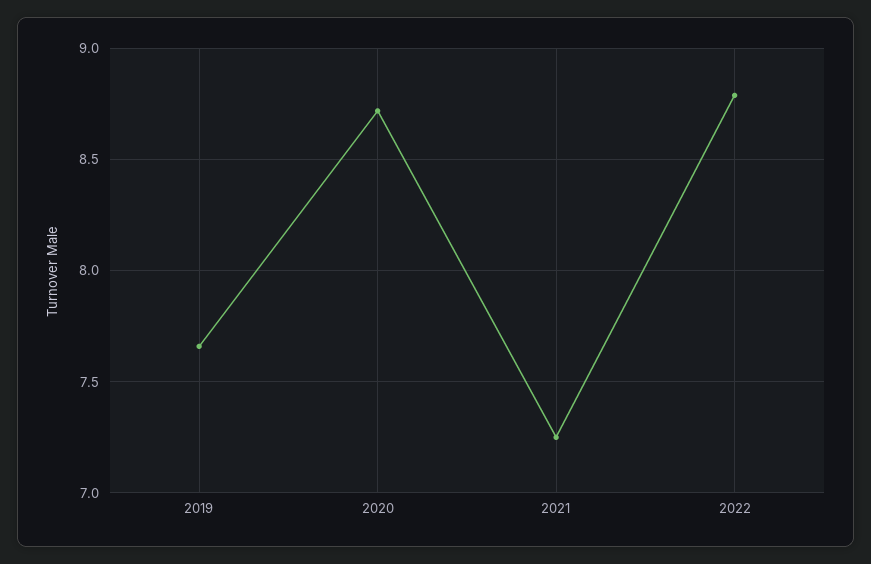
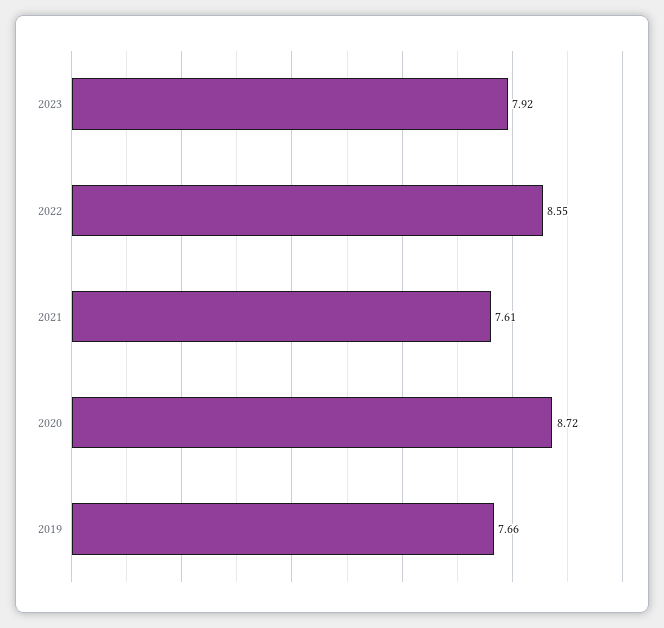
2021: 7.25 -> 7.61
2022: 8.8 -> 8.55
2023: none -> 7.92

